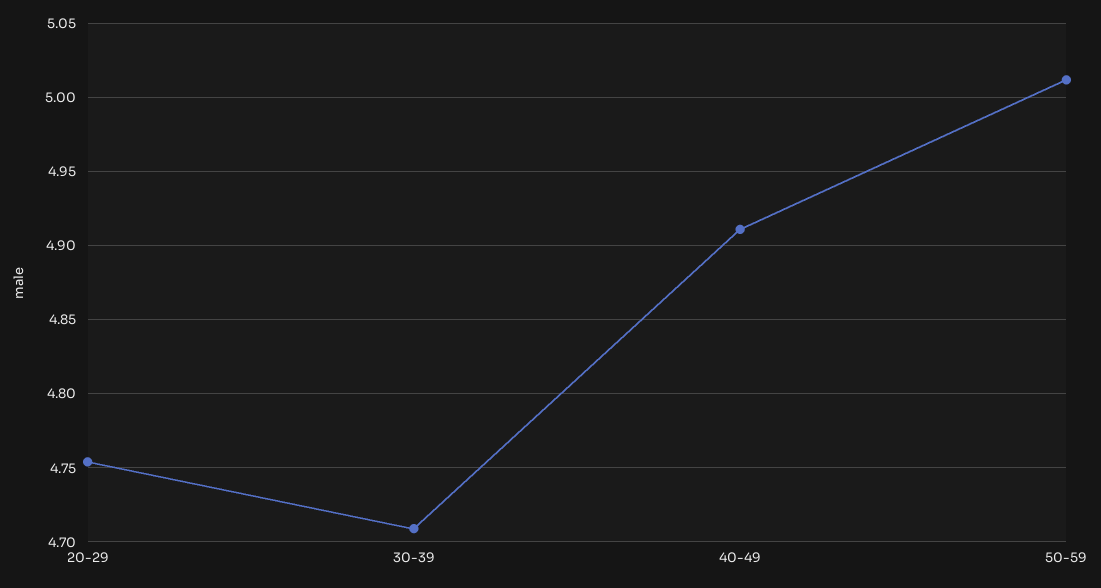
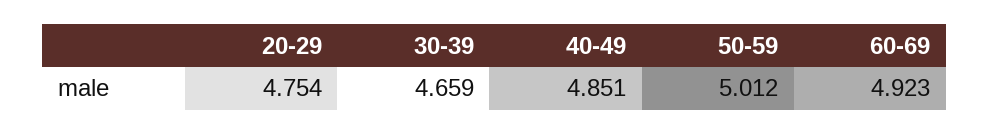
30-39: 4.71 -> 4.659
40-49: 4.91 -> 4.851
60-69: none -> 4.923

